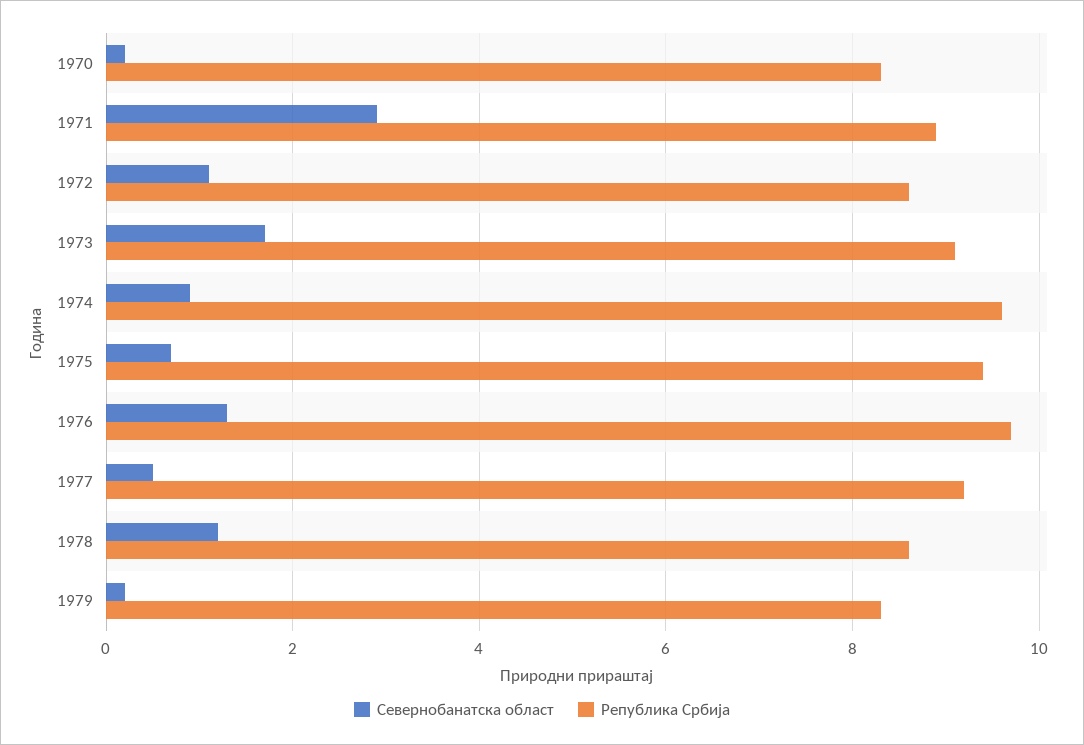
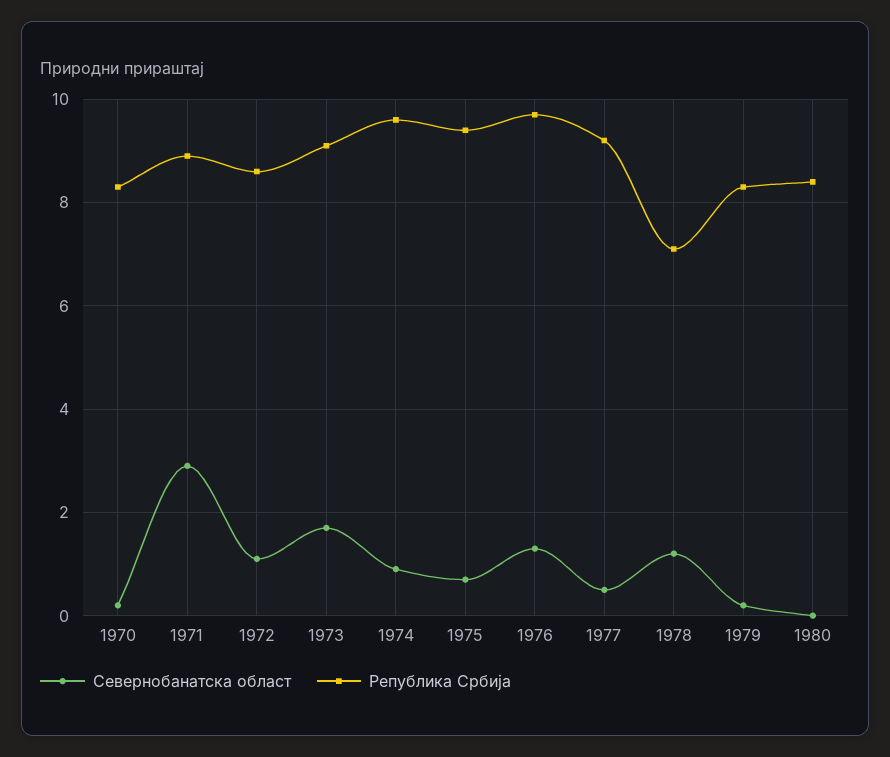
Република Србија, 1978: 8.5 -> 7
Севернобанатска област, 1980: none -> 0
Република Србија, 1980: none -> 8.5

